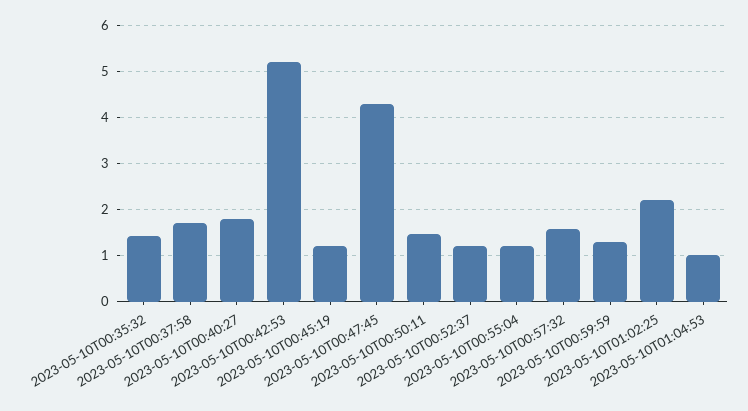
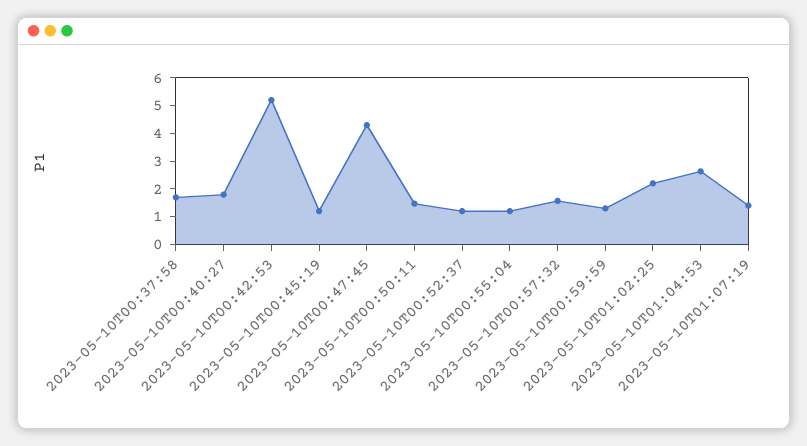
2023-05-10T00:35:32: 1.4 -> none
2023-05-10T01:04:53: 1 -> 2.5
2023-05-10T01:07:19: none -> 1.5

